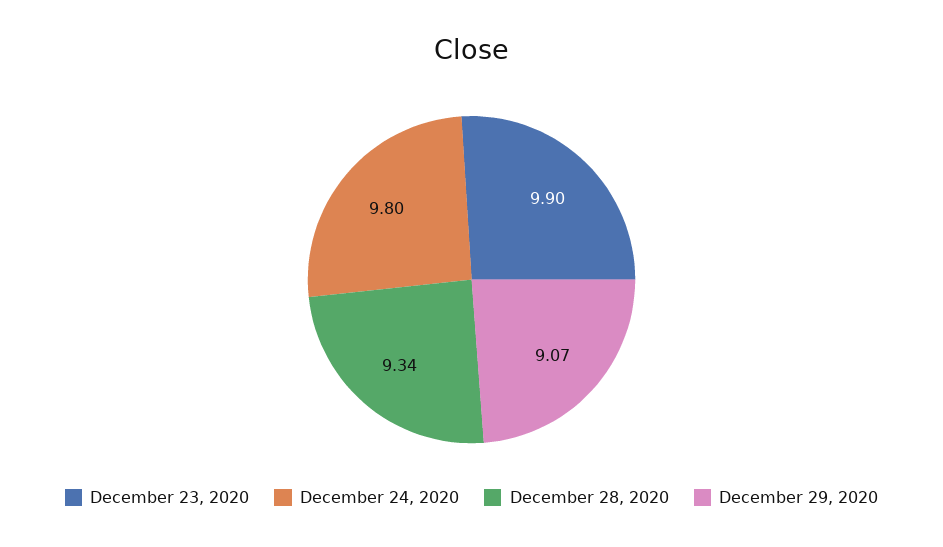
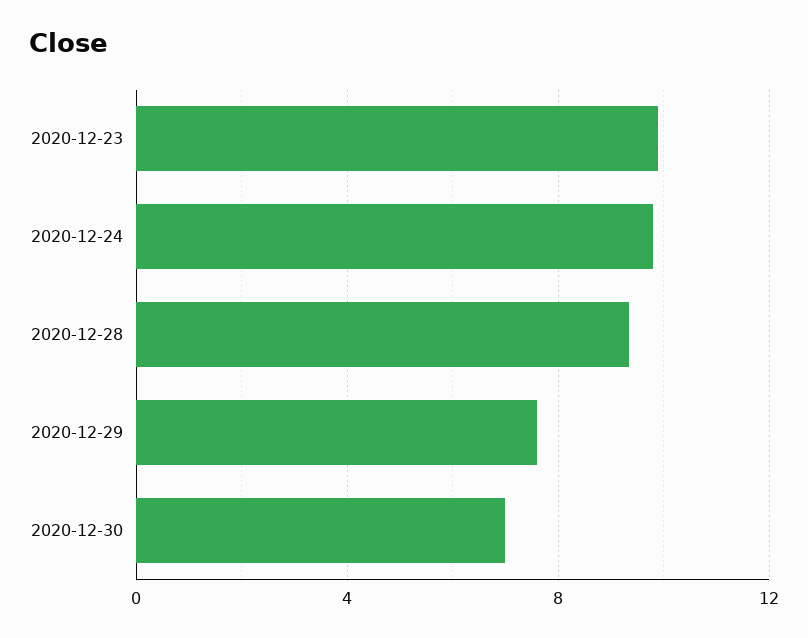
December 29, 2020: 9.07 -> 7.5
2020-12-30: none -> 7

